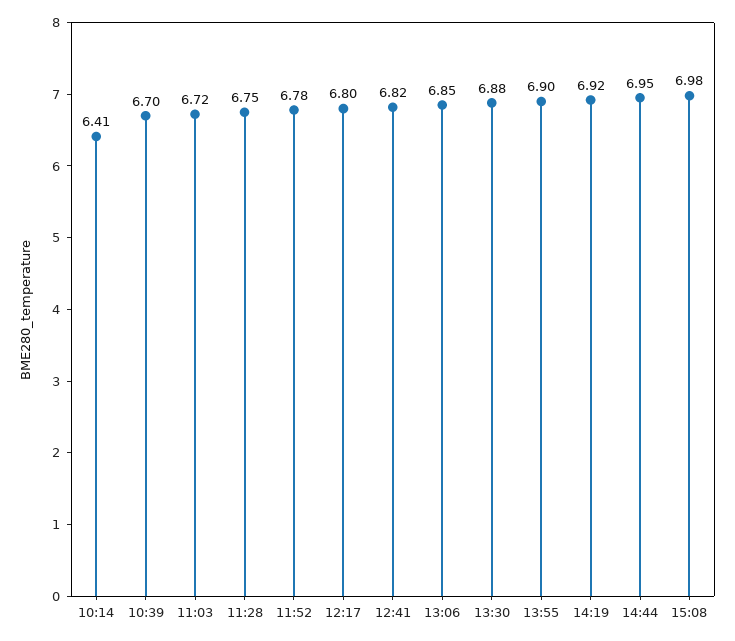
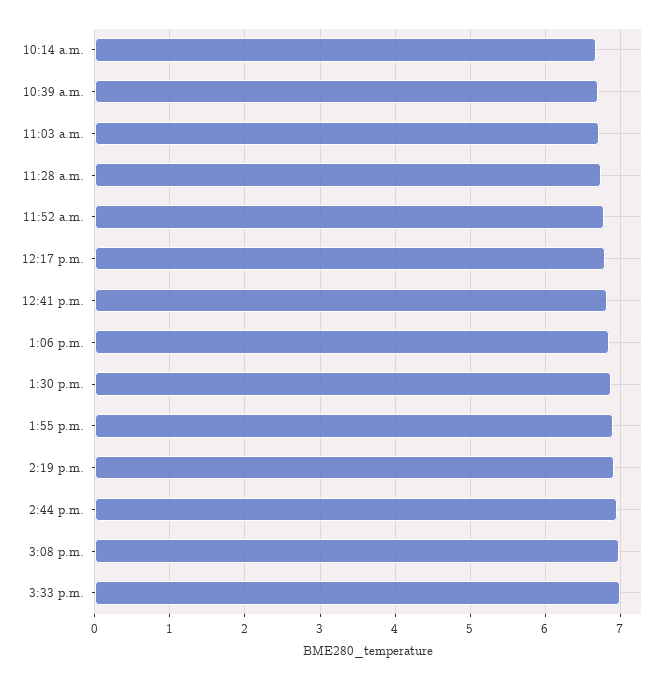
10:14: 6.41 -> 6.7
3:33 p.m.: none -> 7

